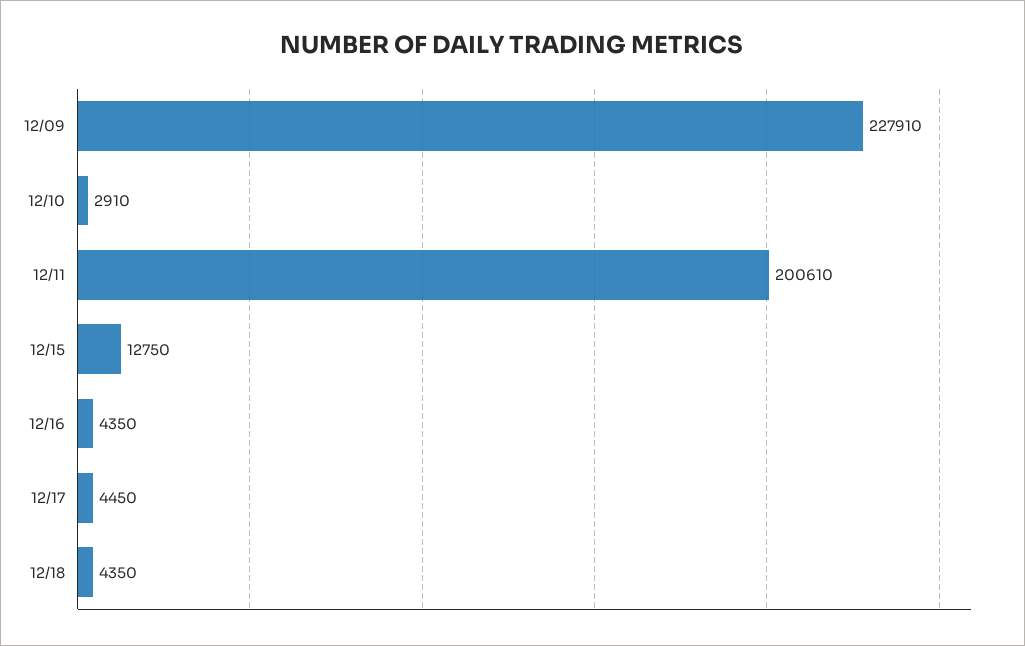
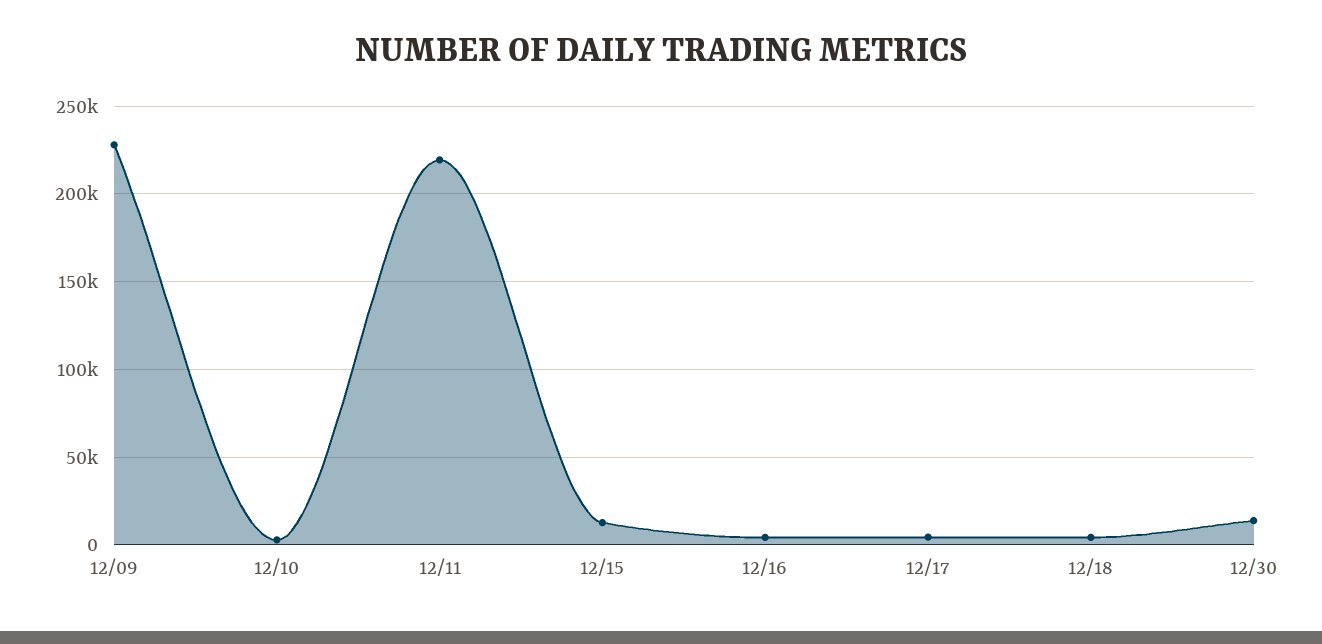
12/11: 200610 -> 220000
12/30: none -> 15000

